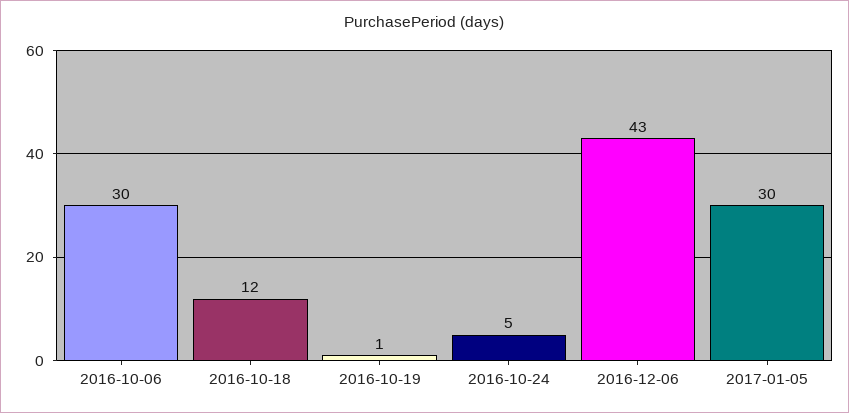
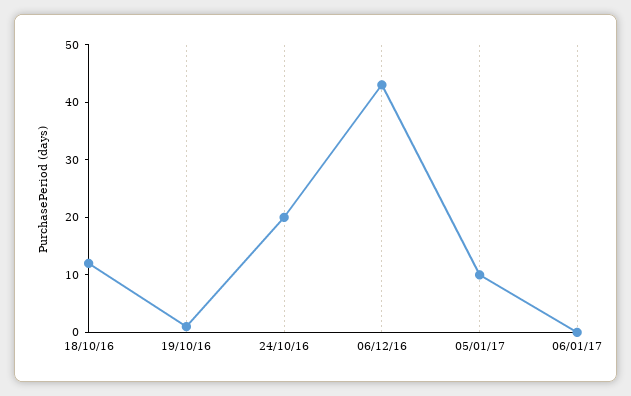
2016-10-06: 30 -> none
2016-10-24: 5 -> 20
2017-01-05: 30 -> 10
06/01/17: none -> 0

